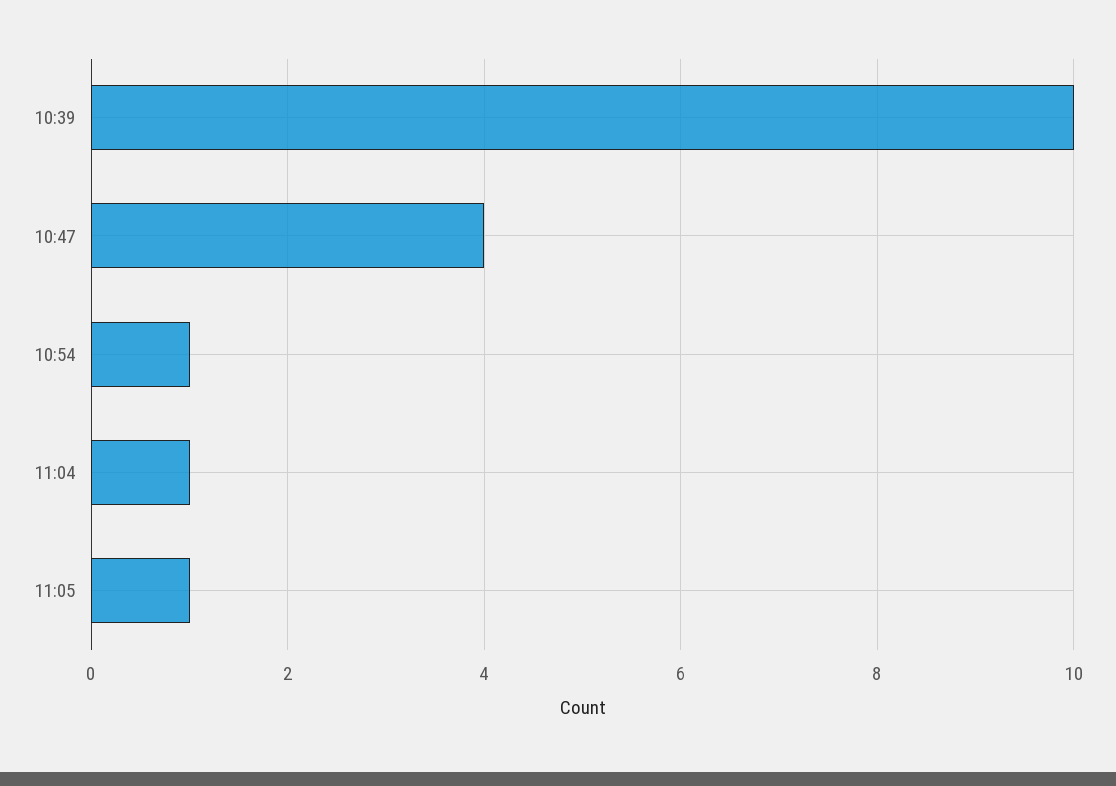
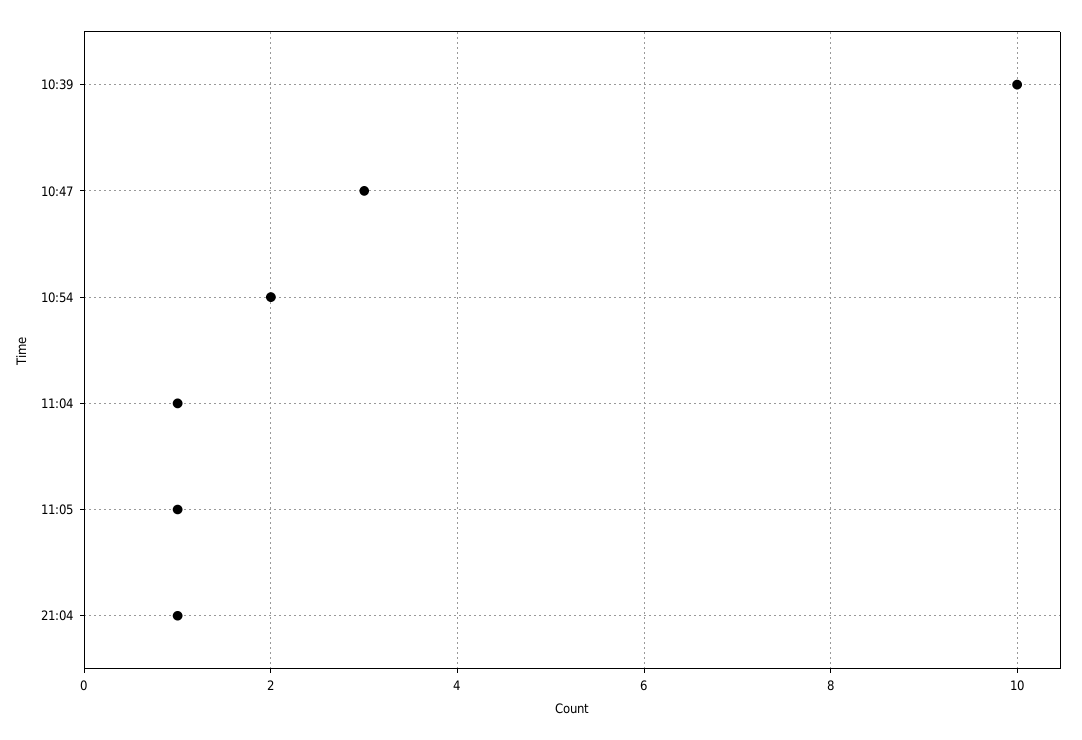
10:47: 4 -> 3
10:54: 1 -> 2
21:04: none -> 1

